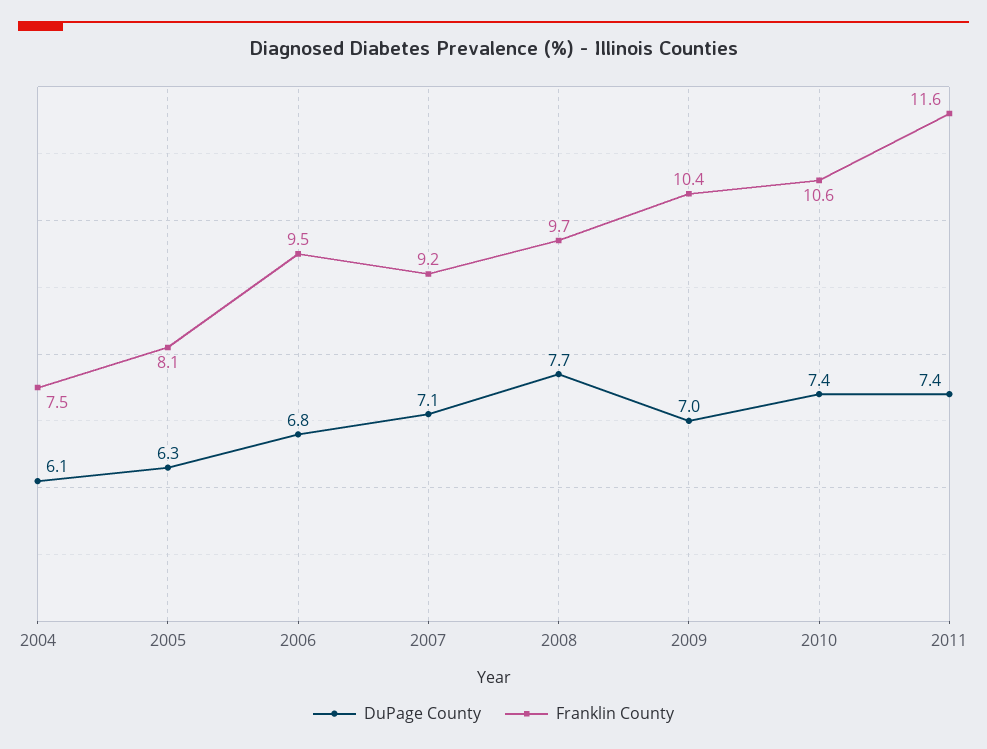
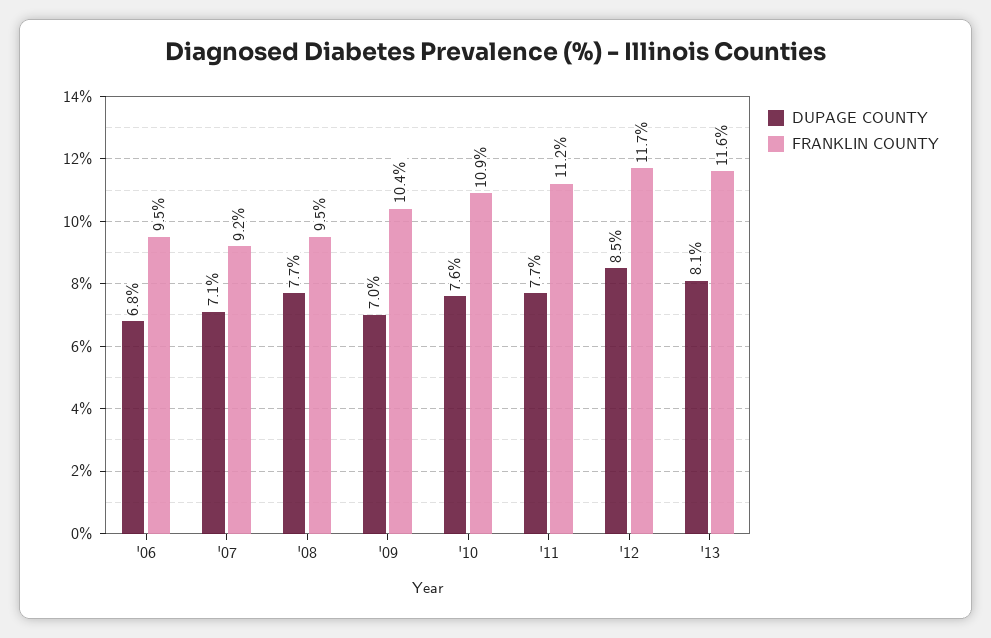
DuPage County, 2004: 6.1 -> none
Franklin County, 2004: 7.5 -> none
DuPage County, 2005: 6.3 -> none
Franklin County, 2005: 8.1 -> none
Franklin County, 2008: 9.7 -> 9.5
DuPage County, 2010: 7.4 -> 7.6
Franklin County, 2010: 10.6 -> 10.9
DuPage County, 2011: 7.4 -> 7.7
Franklin County, 2011: 11.6 -> 11.2
DuPage County, '12: none -> 8.5
Franklin County, '12: none -> 11.7
DuPage County, '13: none -> 8.1
Franklin County, '13: none -> 11.6

